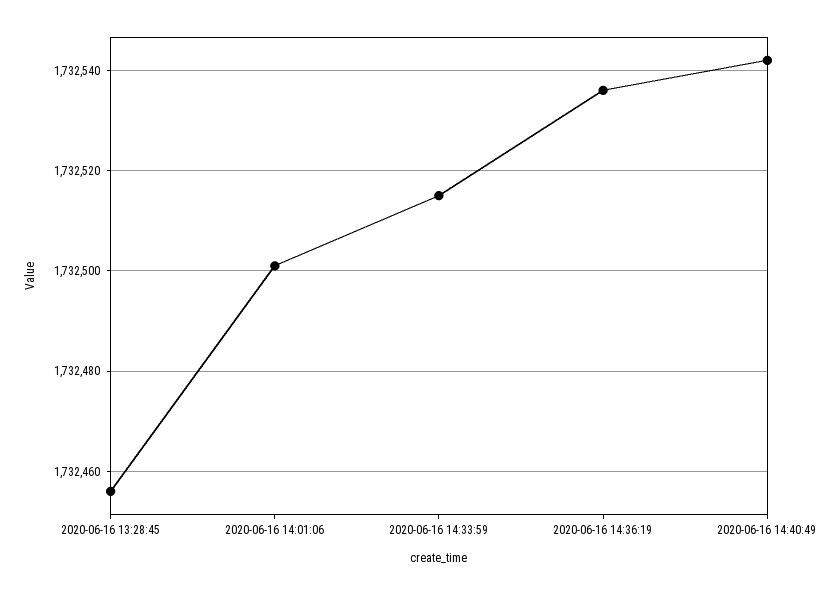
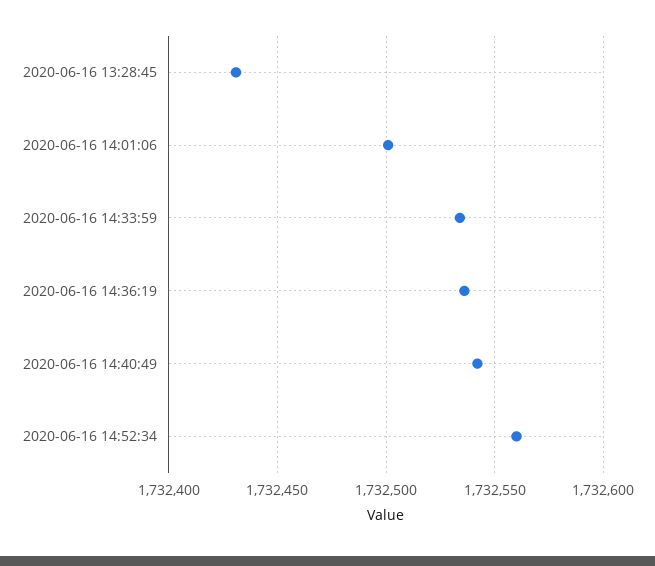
2020-06-16 13:28:45: 1732455 -> 1732430
2020-06-16 14:33:59: 1732515 -> 1732535
2020-06-16 14:52:34: none -> 1732560

